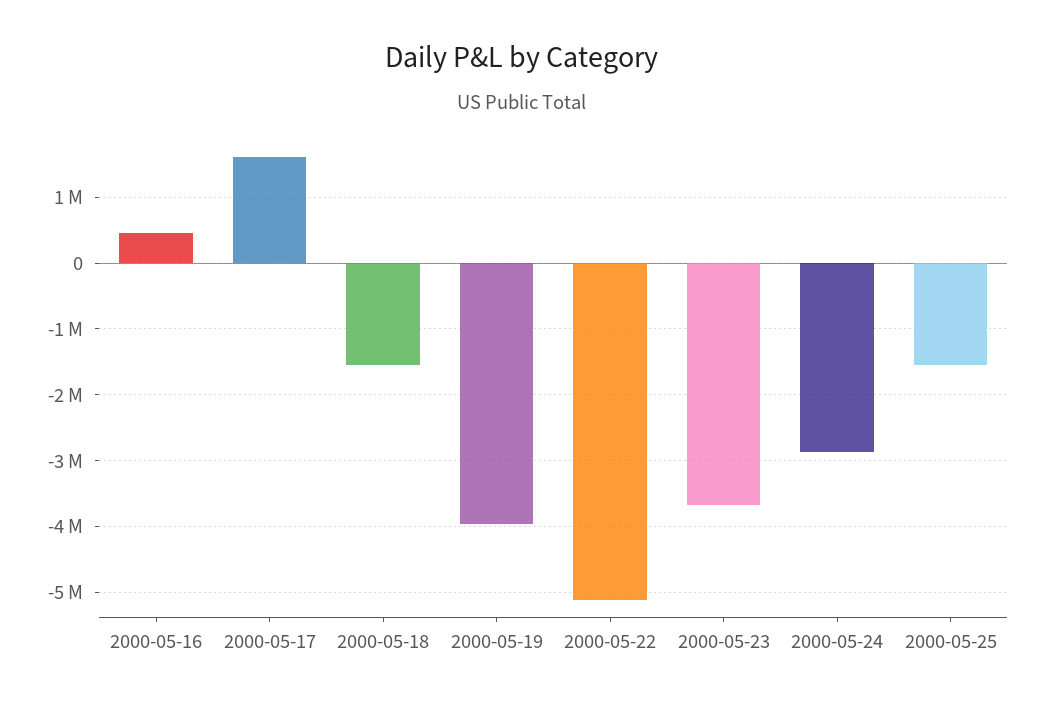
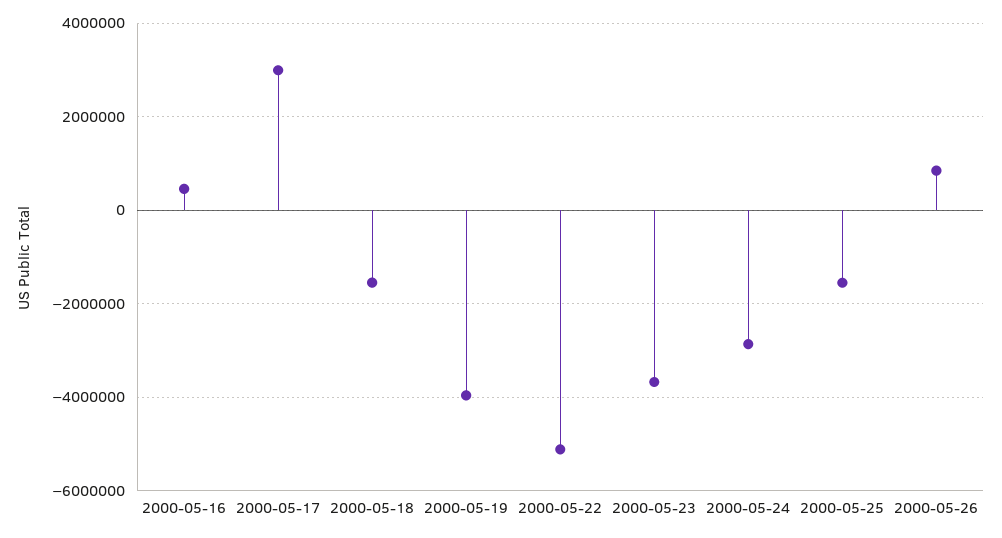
2000-05-17: 1600000 -> 3000000
2000-05-26: none -> 800000

